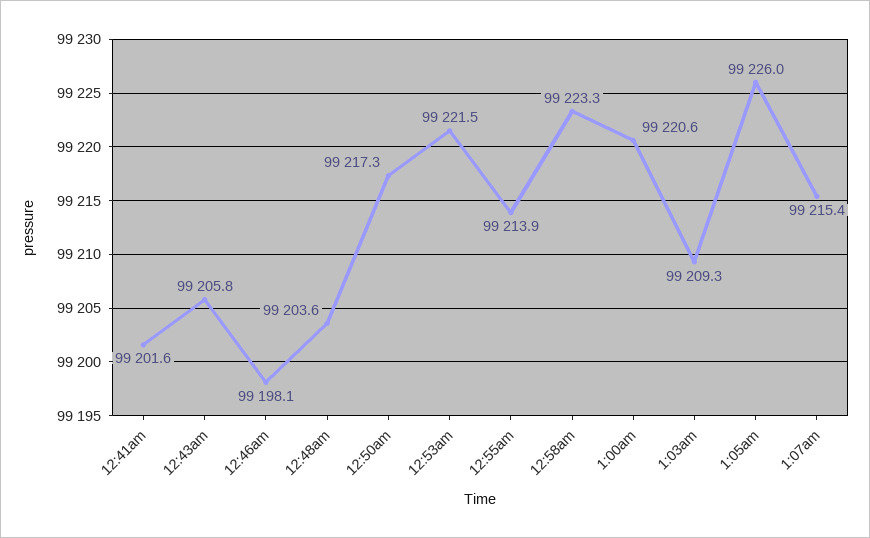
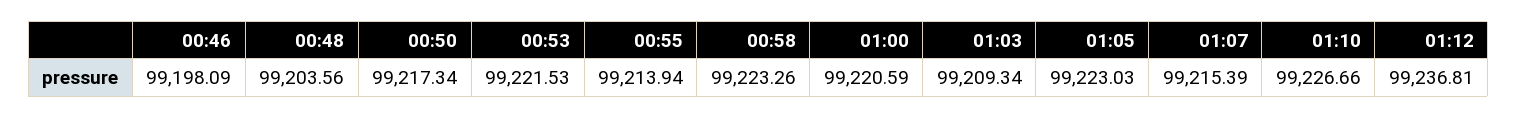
12:41am: 99201.6 -> none
12:43am: 99205.8 -> none
1:05am: 99226 -> 99223.03
01:10: none -> 99226.66
01:12: none -> 99236.81

